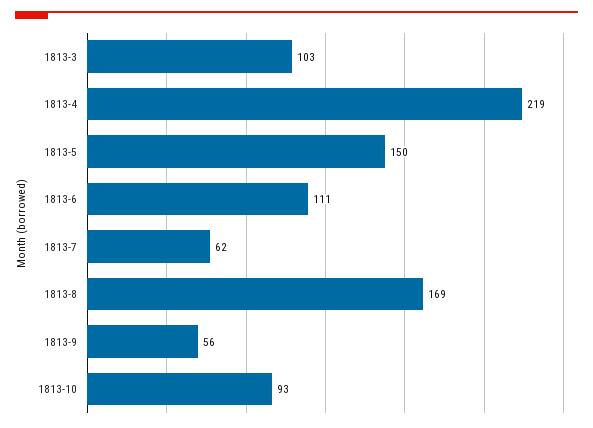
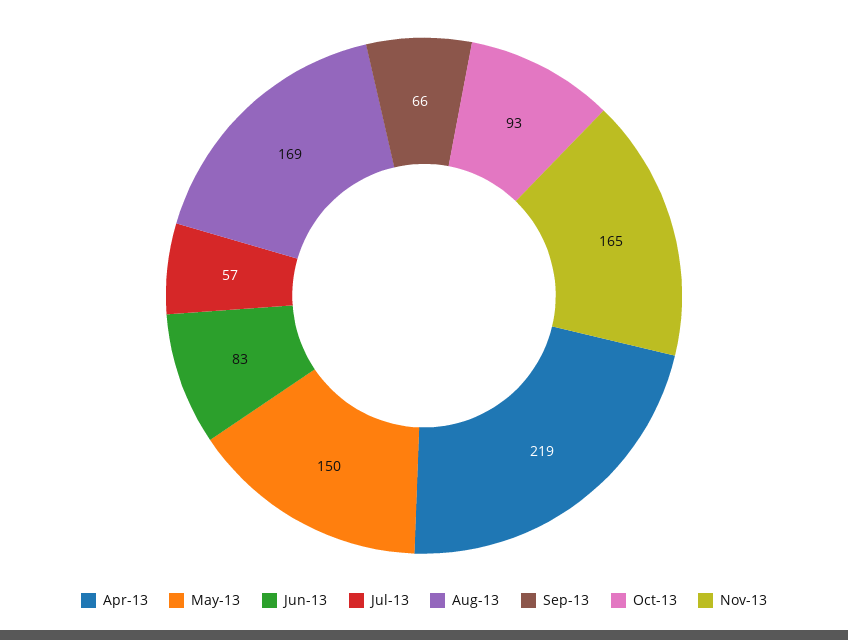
1813-3: 103 -> none
1813-6: 111 -> 83
1813-7: 62 -> 57
1813-9: 56 -> 66
Nov-13: none -> 165

